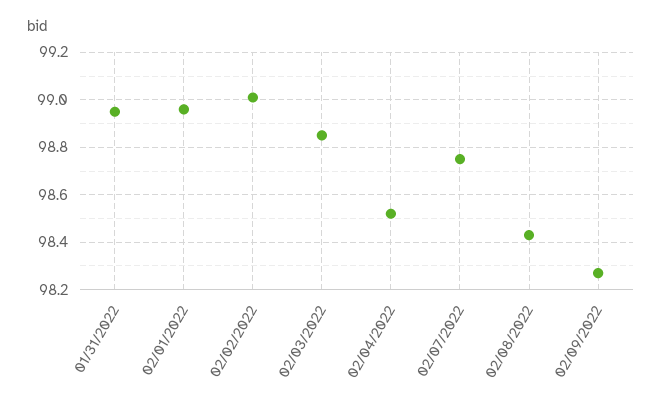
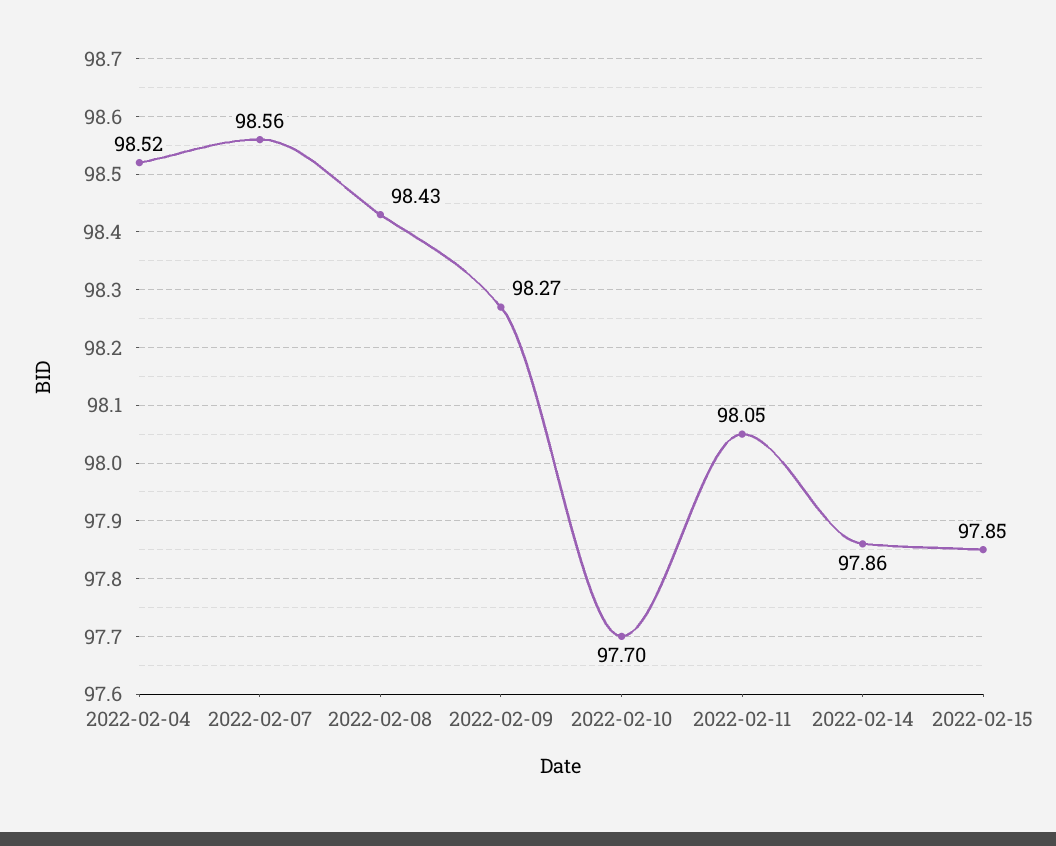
01/31/2022: 98.95 -> none
02/01/2022: 98.95 -> none
02/02/2022: 99 -> none
02/03/2022: 98.85 -> none
02/07/2022: 98.75 -> 98.56
2022-02-10: none -> 97.7
2022-02-11: none -> 98.05
2022-02-14: none -> 97.86
2022-02-15: none -> 97.85

